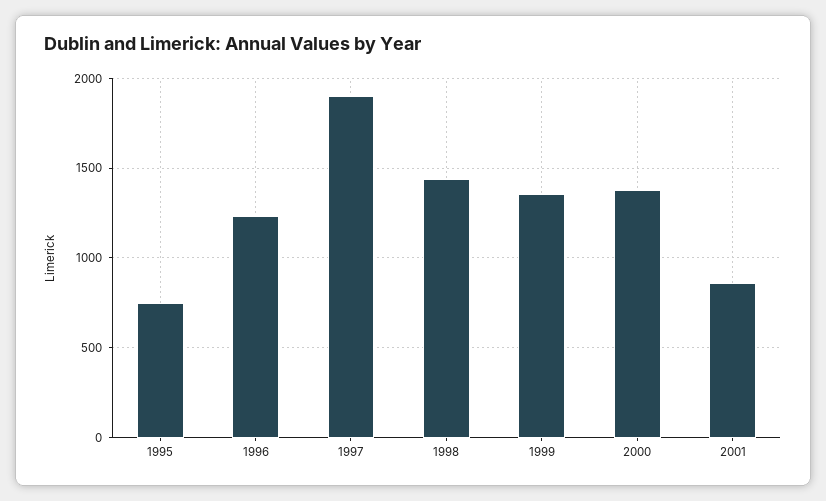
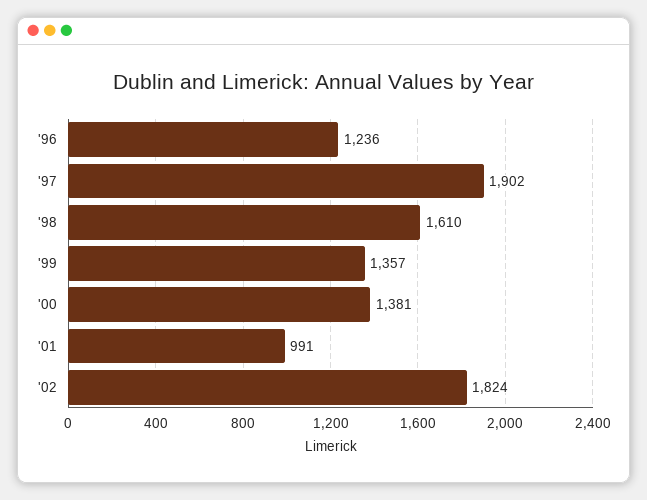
1995: 750 -> none
1998: 1450 -> 1610
2001: 850 -> 991
'02: none -> 1824

